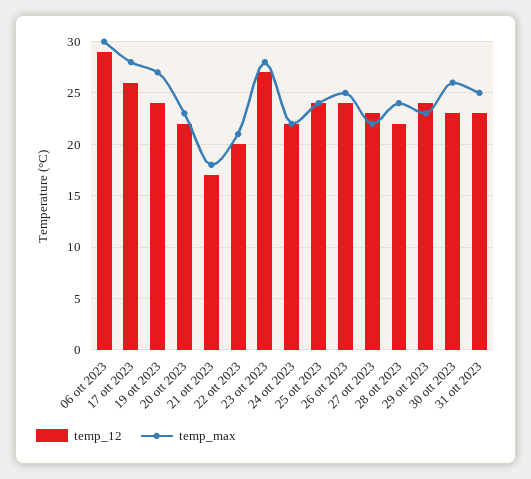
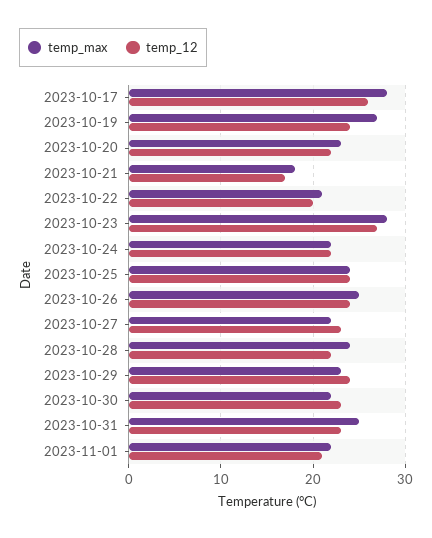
temp_12, 06 ott 2023: 29 -> none
temp_max, 06 ott 2023: 30 -> none
temp_max, 30 ott 2023: 26 -> 22
temp_max, 2023-11-01: none -> 22
temp_12, 2023-11-01: none -> 21

